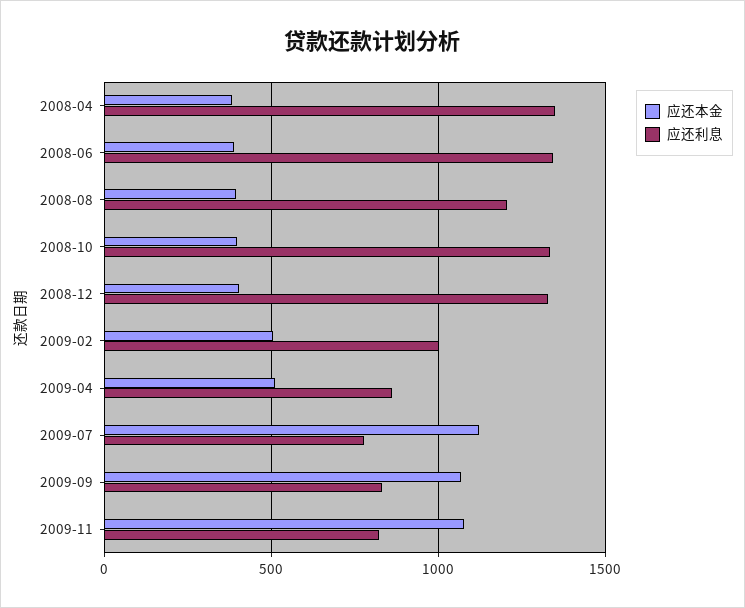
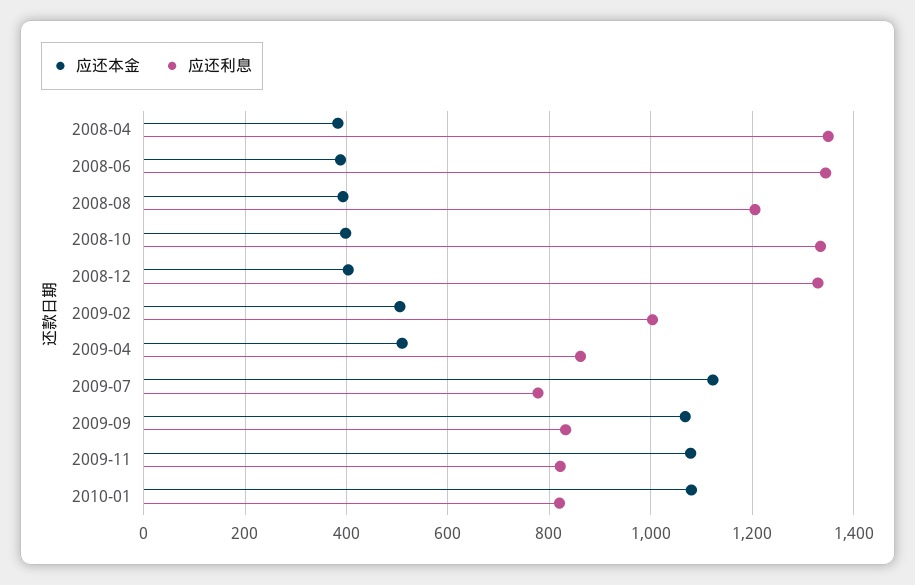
应还本金, 2010-01: none -> 1080
应还利息, 2010-01: none -> 820

